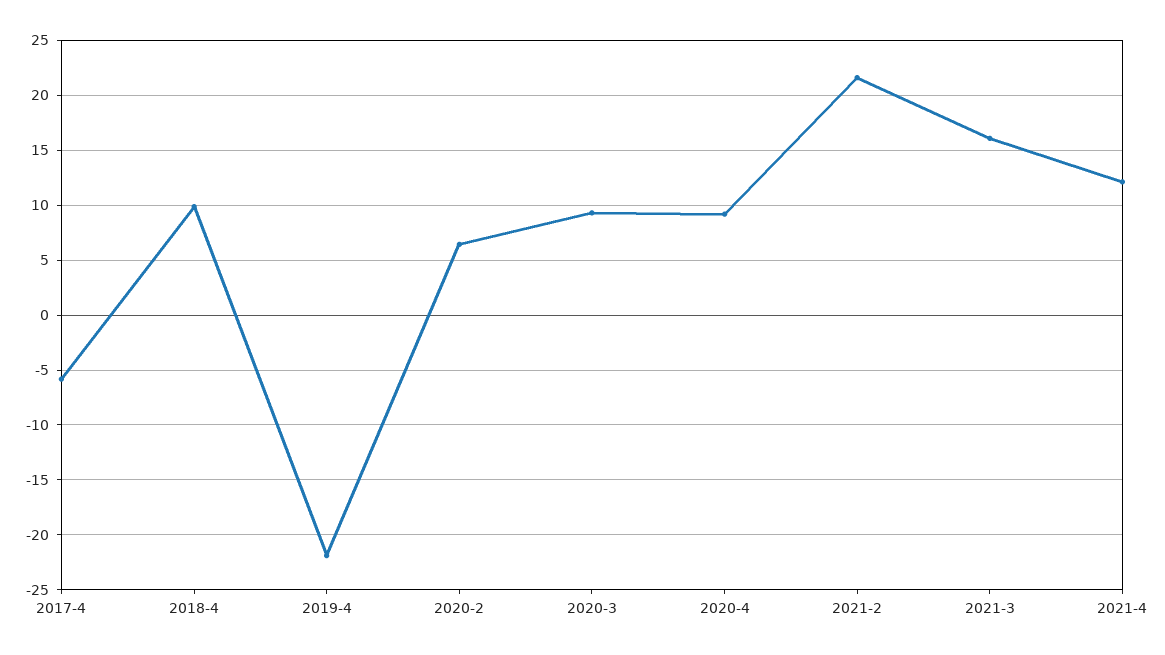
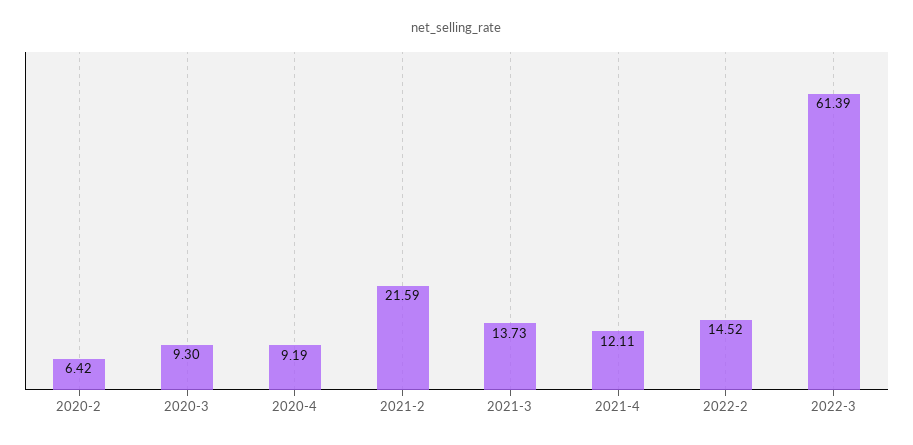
2017-4: -6 -> none
2018-4: 10 -> none
2019-4: -22 -> none
2021-3: 16 -> 13.73
2022-2: none -> 14.52
2022-3: none -> 61.39

